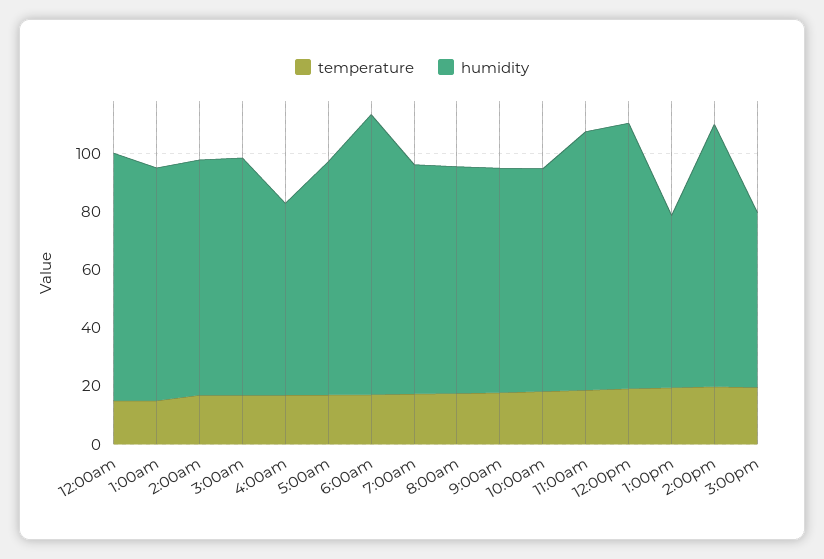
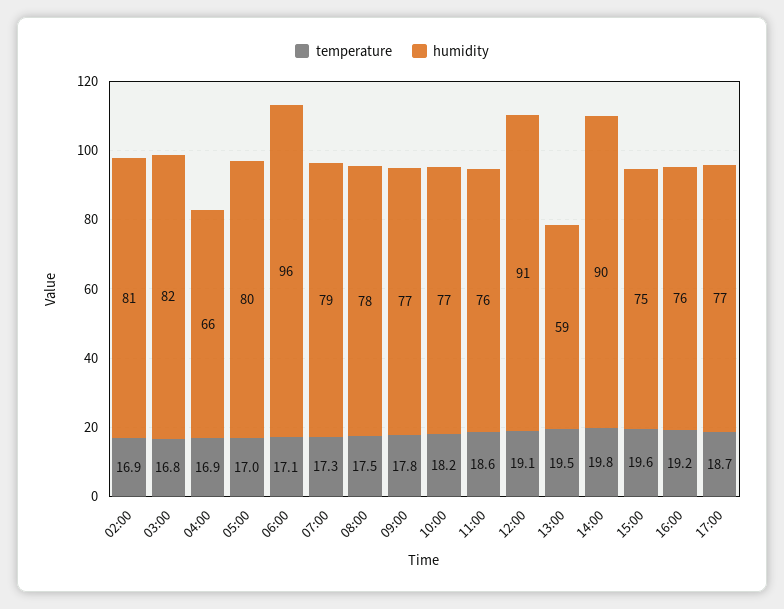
temperature, 12:00am: 15 -> none
humidity, 12:00am: 85 -> none
temperature, 1:00am: 15 -> none
humidity, 1:00am: 80 -> none
humidity, 11:00am: 90 -> 76
humidity, 3:00pm: 60 -> 75
temperature, 16:00: none -> 19.2
humidity, 16:00: none -> 76
temperature, 17:00: none -> 18.7
humidity, 17:00: none -> 77

